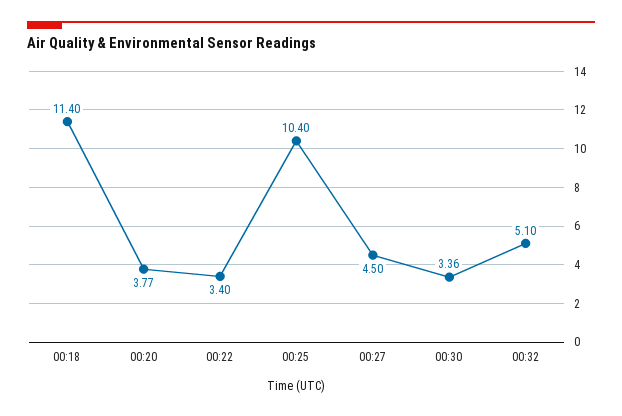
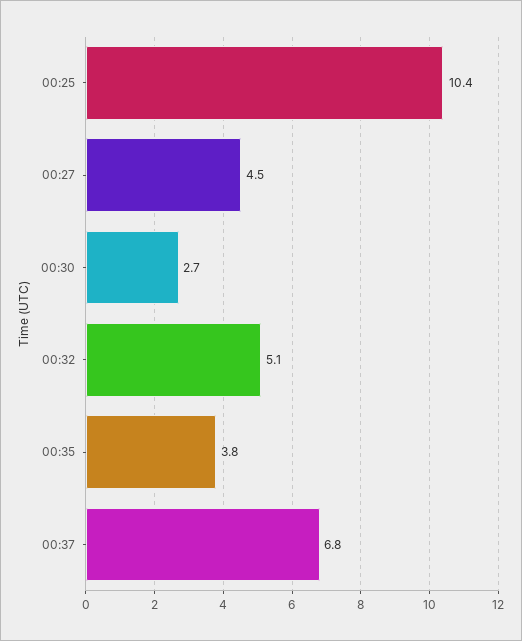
00:18: 11.4 -> none
00:20: 3.77 -> none
00:22: 3.4 -> none
00:30: 3.36 -> 2.7
00:35: none -> 3.8
00:37: none -> 6.8

